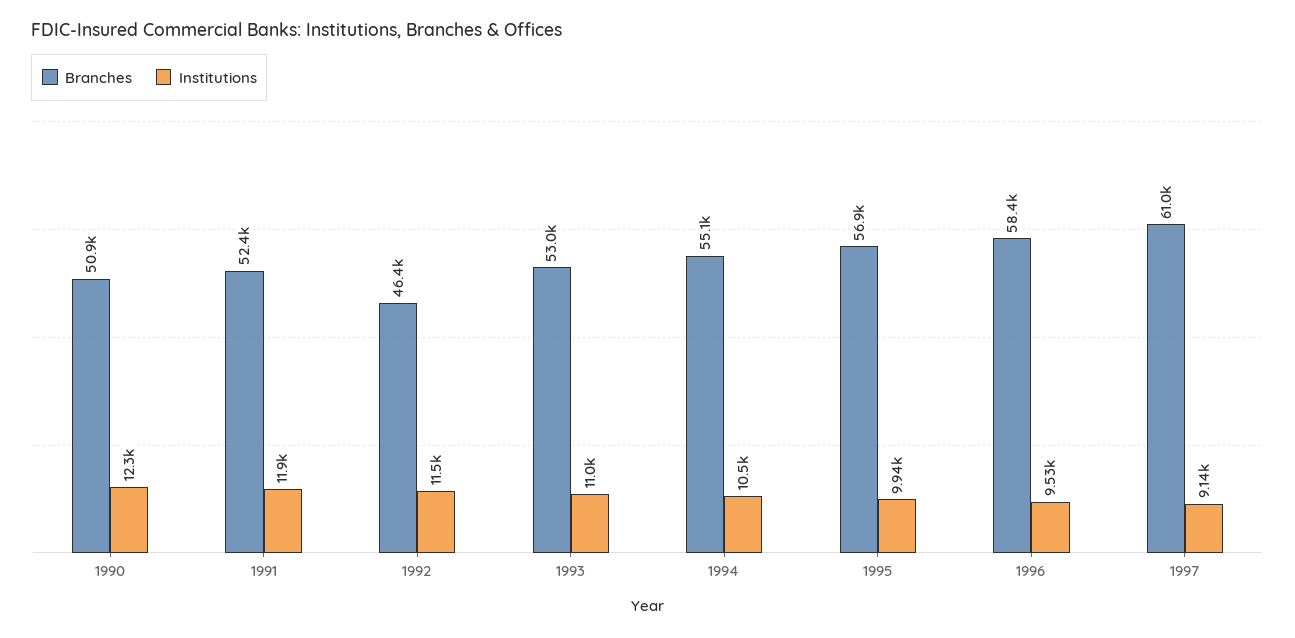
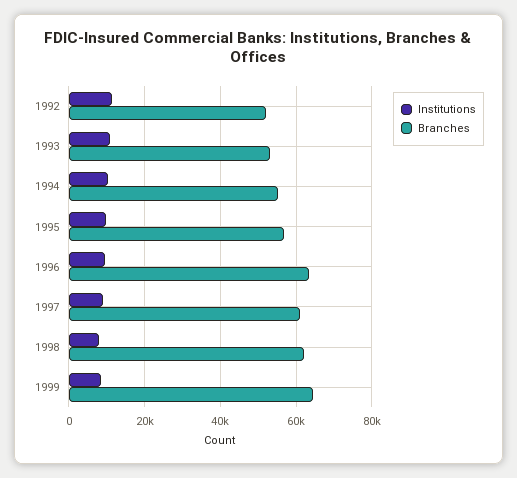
Branches, 1990: 50900 -> none
Institutions, 1990: 12300 -> none
Branches, 1991: 52400 -> none
Institutions, 1991: 11900 -> none
Branches, 1992: 46400 -> 52000
Branches, 1996: 58400 -> 64000
Institutions, 1998: none -> 8000
Branches, 1998: none -> 62000
Institutions, 1999: none -> 8000
Branches, 1999: none -> 64000

